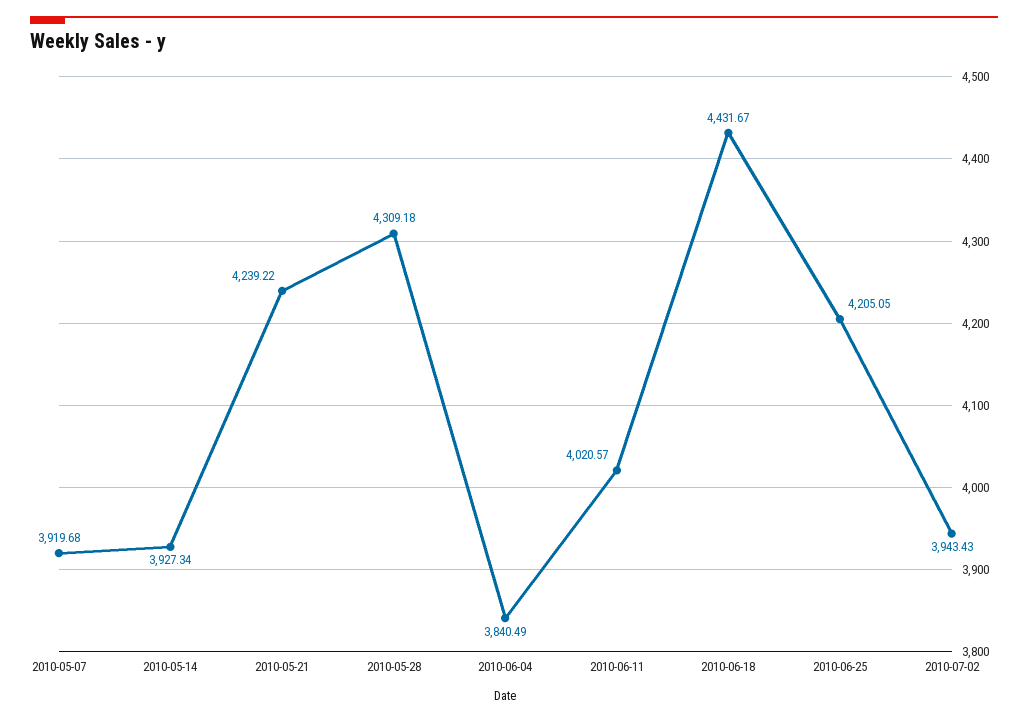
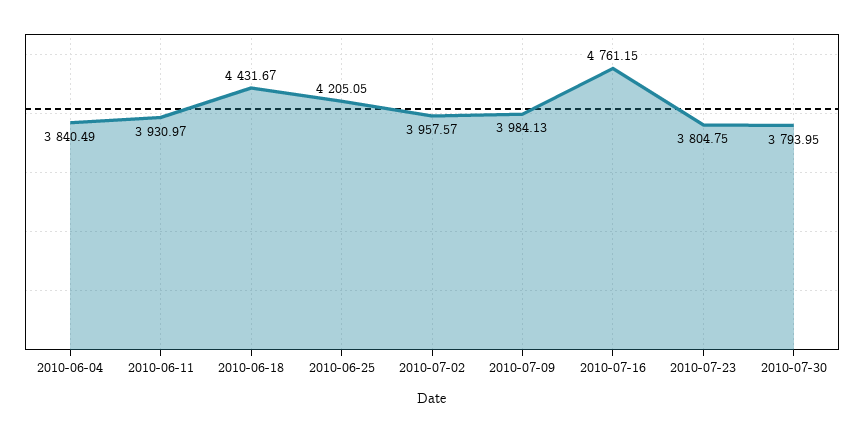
2010-05-07: 3919.68 -> none
2010-05-14: 3927.34 -> none
2010-05-21: 4239.22 -> none
2010-05-28: 4309.18 -> none
2010-06-11: 4020.57 -> 3930.97
2010-07-02: 3943.43 -> 3957.57
2010-07-09: none -> 3984.13
2010-07-16: none -> 4761.15
2010-07-23: none -> 3804.75
2010-07-30: none -> 3793.95

